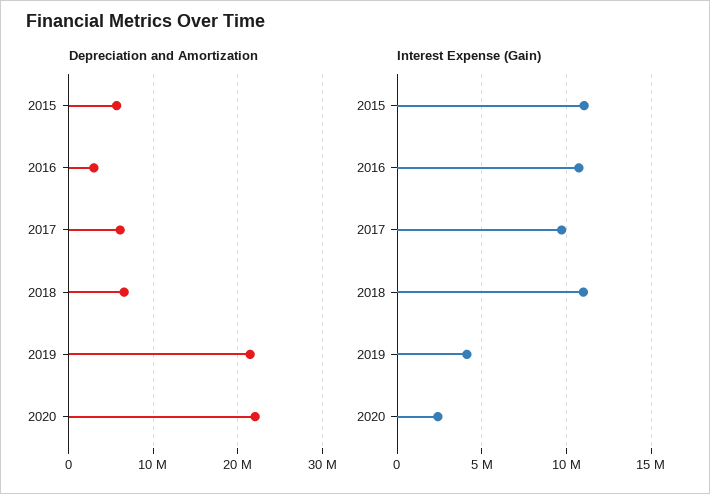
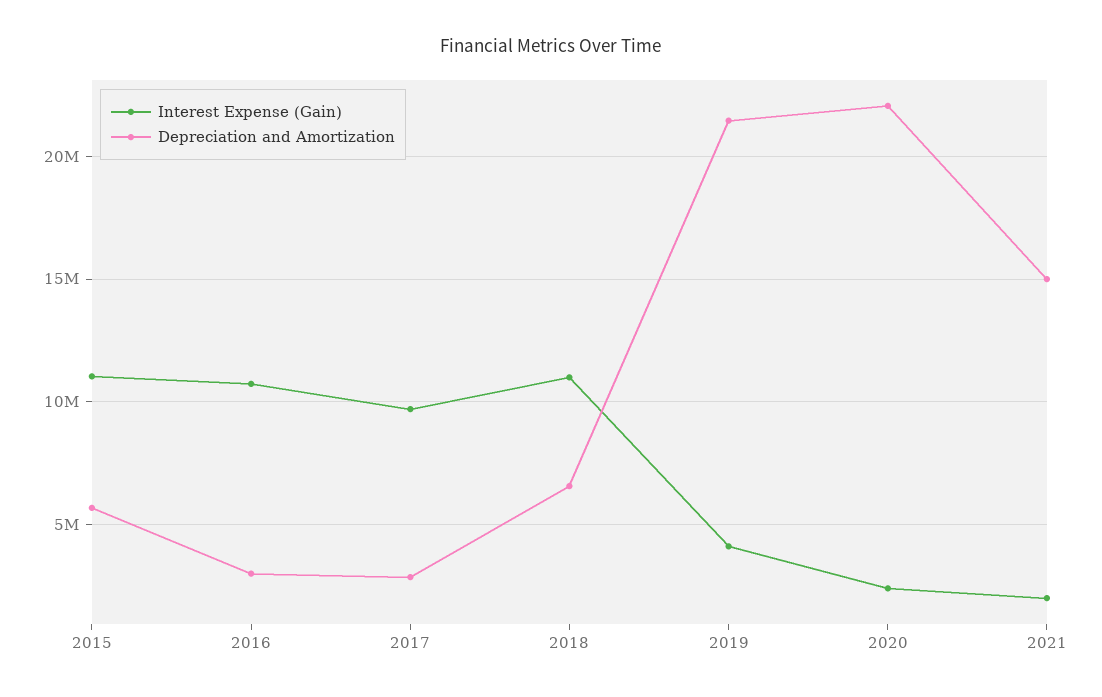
Depreciation and Amortization, 2017: 6000000 -> 3000000
Interest Expense (Gain), 2021: none -> 2000000
Depreciation and Amortization, 2021: none -> 15000000

